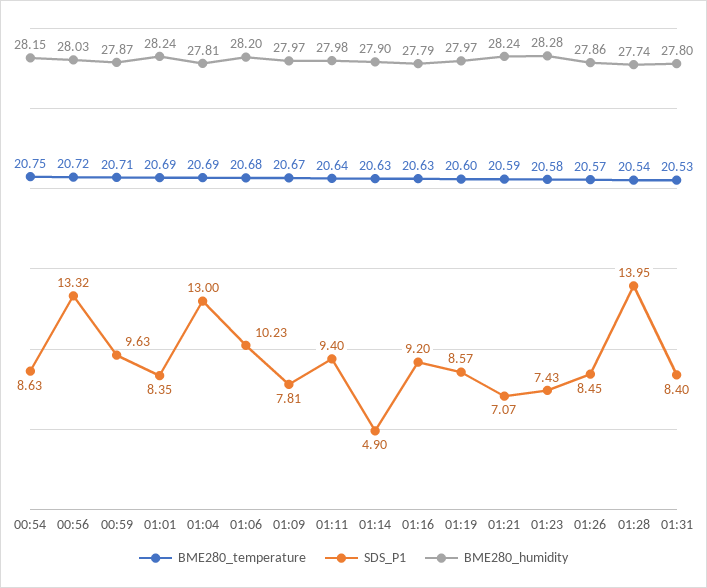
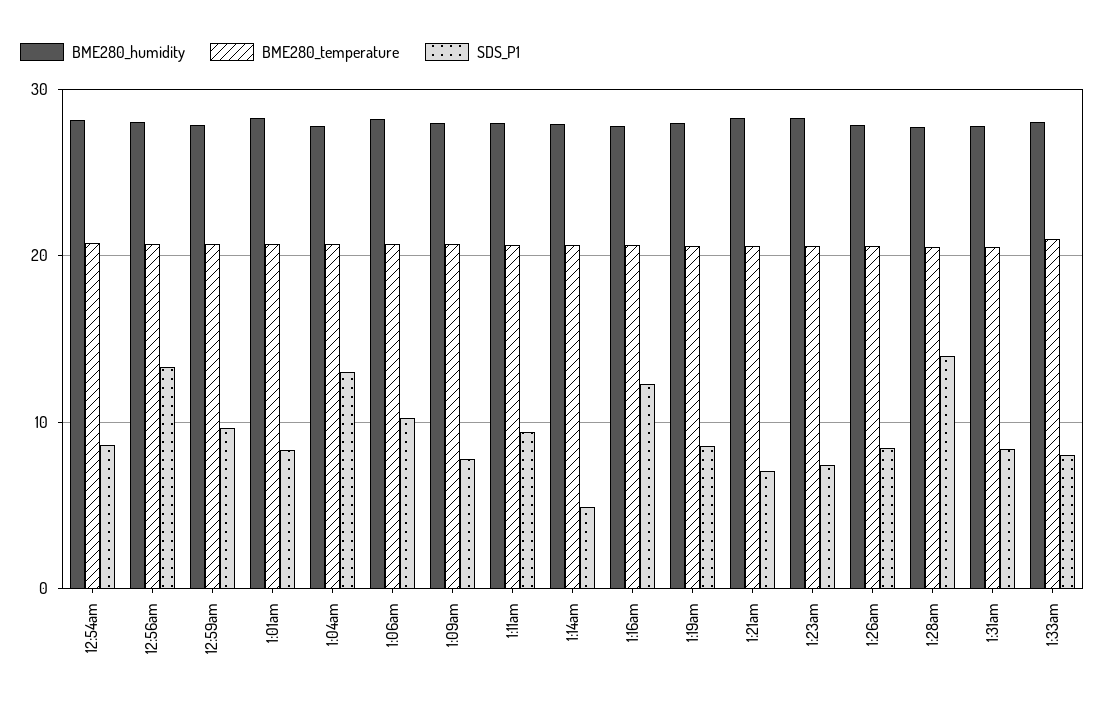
SDS_P1, 01:16: 9.2 -> 12
BME280_humidity, 1:33am: none -> 28
BME280_temperature, 1:33am: none -> 21
SDS_P1, 1:33am: none -> 8

